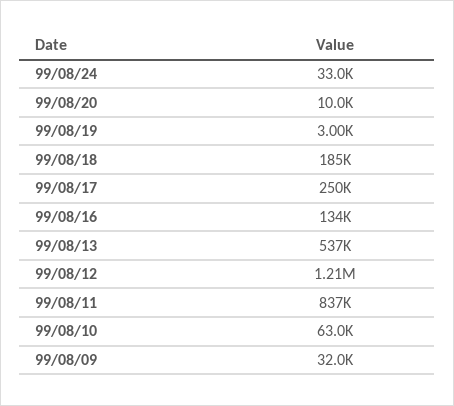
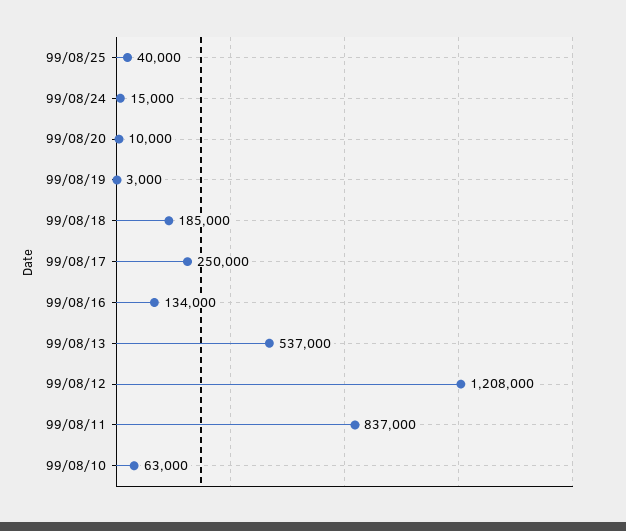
99/08/24: 33000 -> 15000
99/08/09: 32000 -> none
99/08/25: none -> 40000

